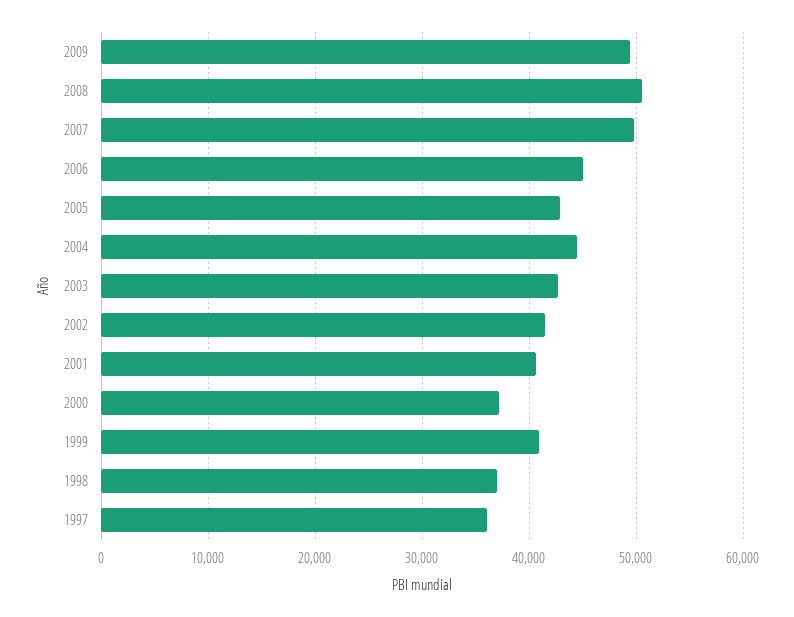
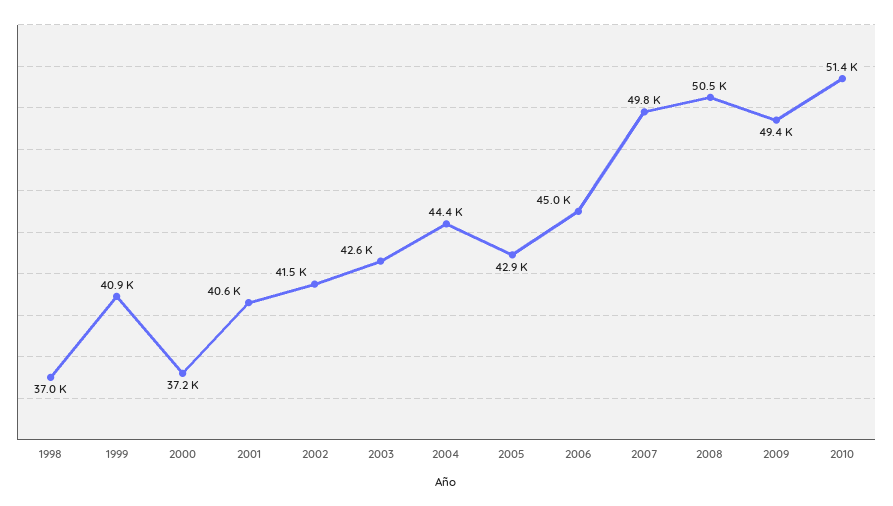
1997: 36000 -> none
2010: none -> 51400

